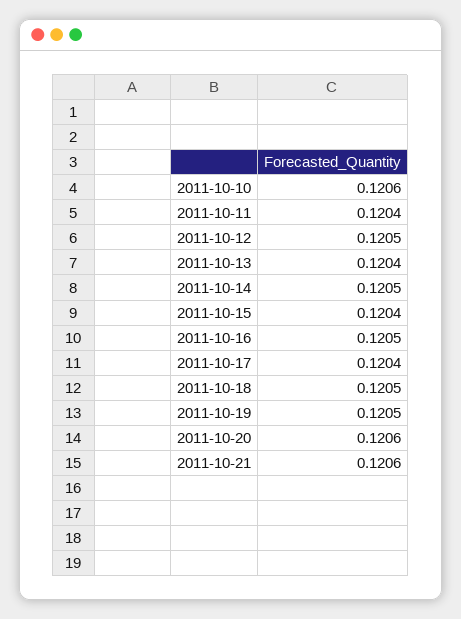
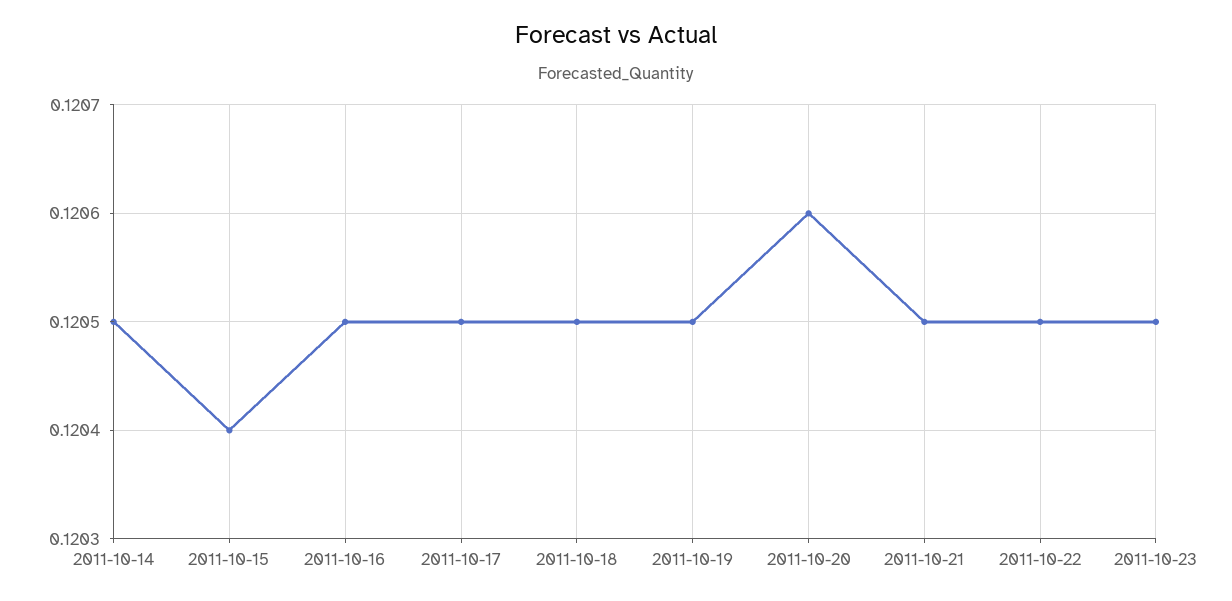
2011-10-10: 0.1206 -> none
2011-10-11: 0.1204 -> none
2011-10-12: 0.1205 -> none
2011-10-13: 0.1204 -> none
2011-10-17: 0.1204 -> 0.1205
2011-10-21: 0.1206 -> 0.1205
2011-10-22: none -> 0.1205
2011-10-23: none -> 0.1205

